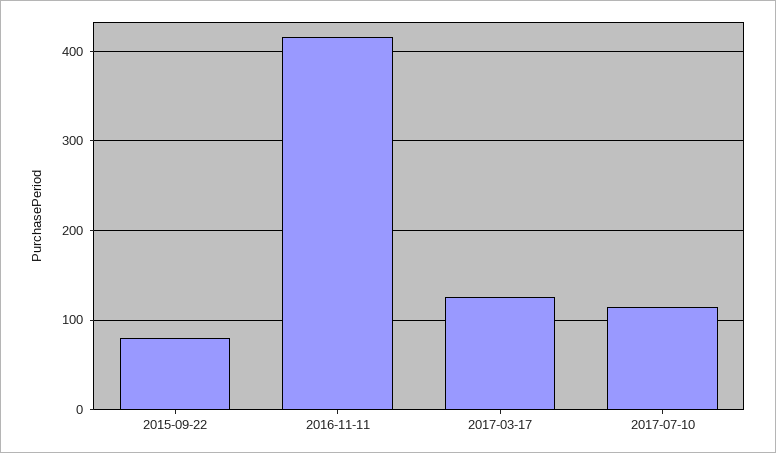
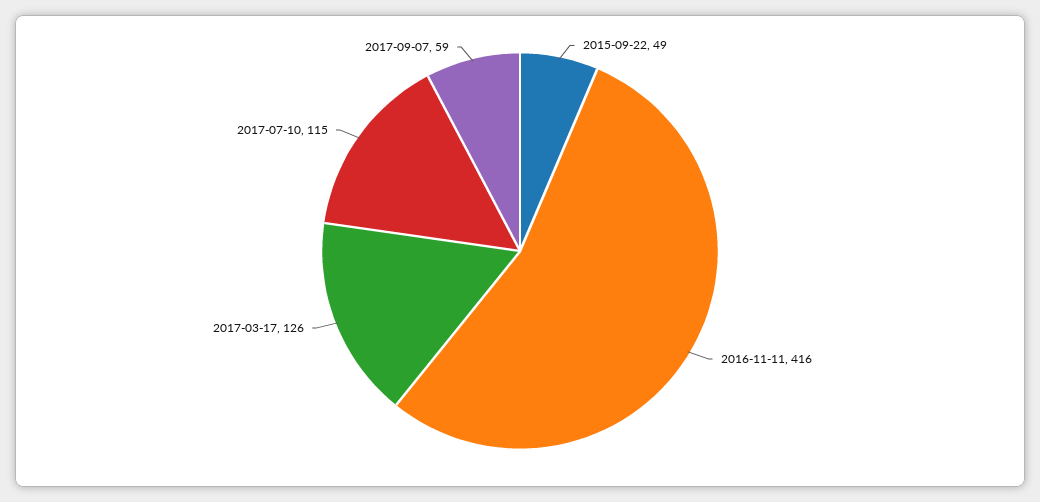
2015-09-22: 80 -> 49
2017-09-07: none -> 59

